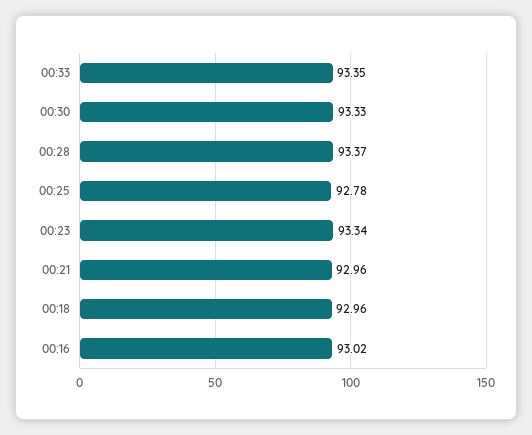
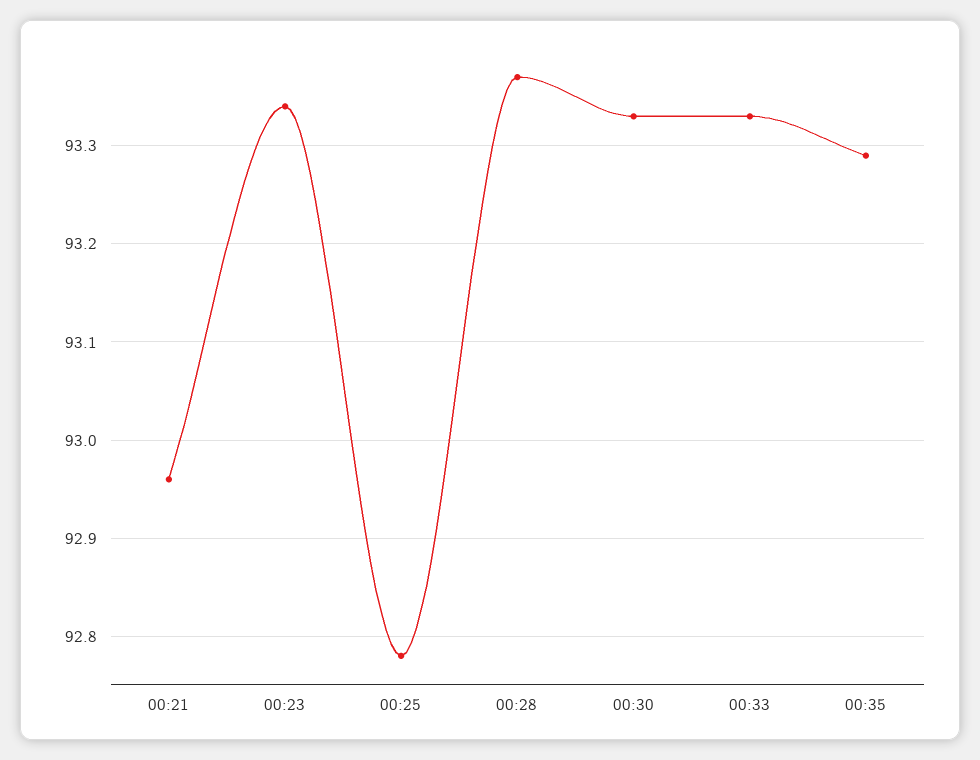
00:33: 93.35 -> 93.33
00:18: 92.96 -> none
00:16: 93.02 -> none
00:35: none -> 93.29

